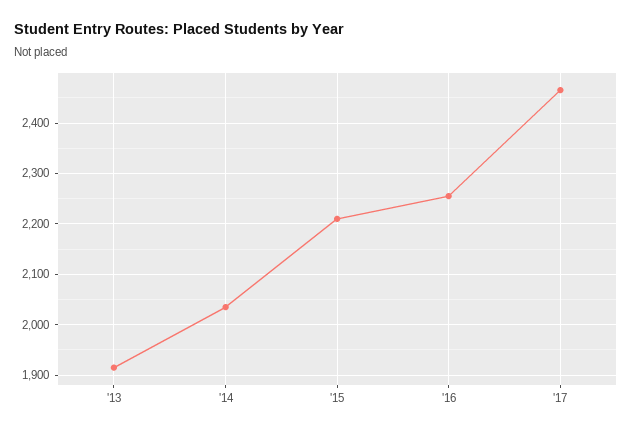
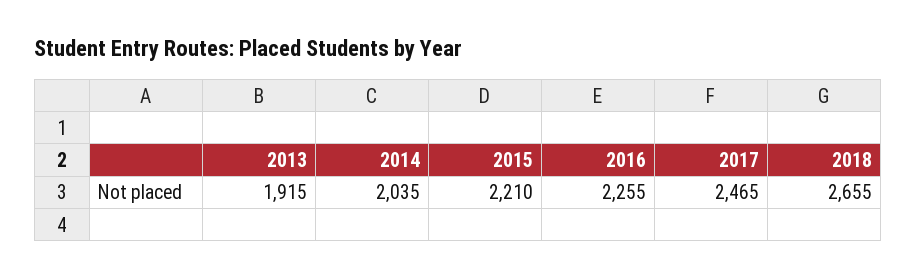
2018: none -> 2655

